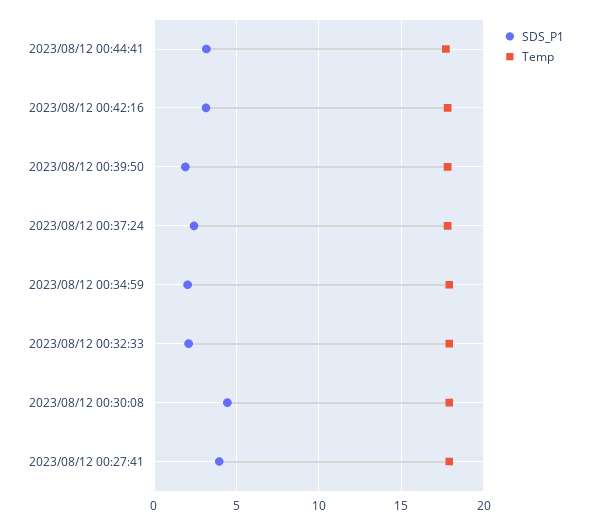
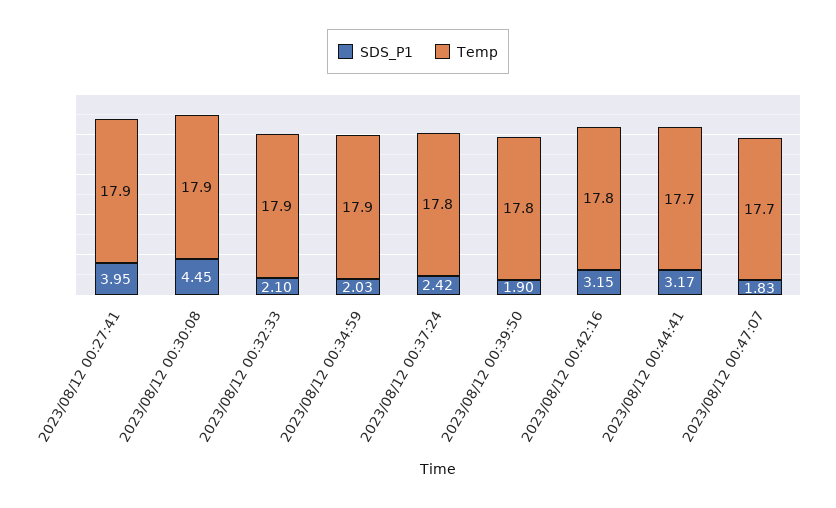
SDS_P1, 2023/08/12 00:47:07: none -> 1.83
Temp, 2023/08/12 00:47:07: none -> 17.7

